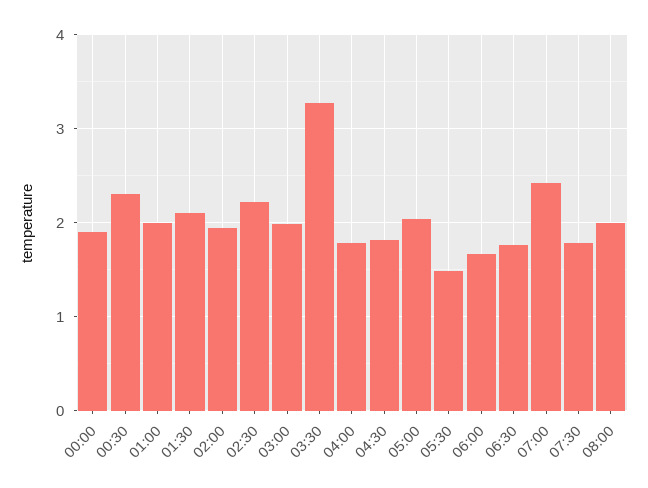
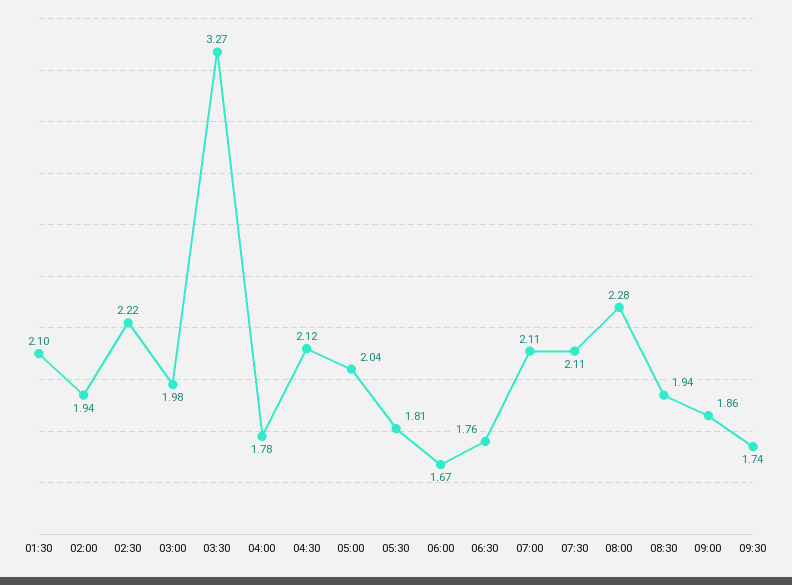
00:00: 1.9 -> none
00:30: 2.3 -> none
01:00: 2 -> none
04:30: 1.8 -> 2.12
05:30: 1.5 -> 1.81
07:00: 2.4 -> 2.11
07:30: 1.8 -> 2.11
08:00: 2 -> 2.28
08:30: none -> 1.94
09:00: none -> 1.86
09:30: none -> 1.74

